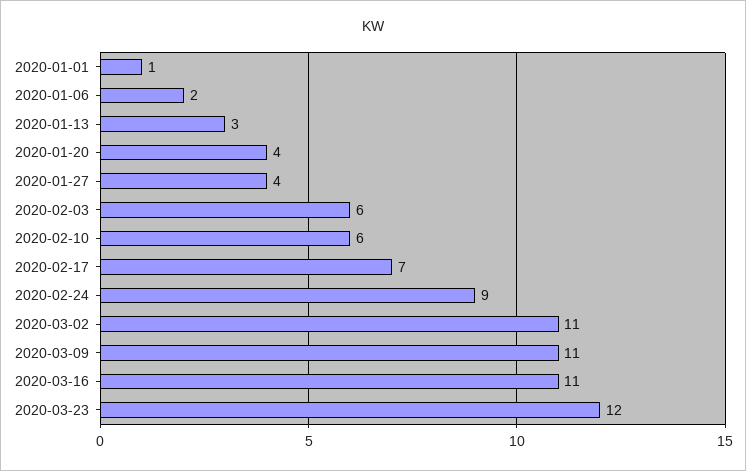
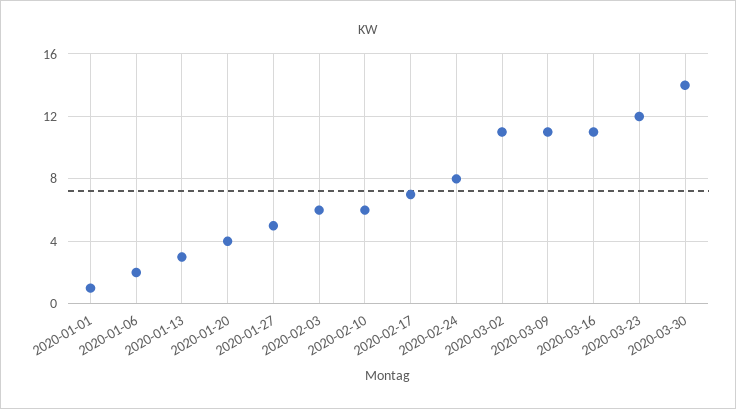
2020-01-27: 4 -> 5
2020-02-24: 9 -> 8
2020-03-30: none -> 14

